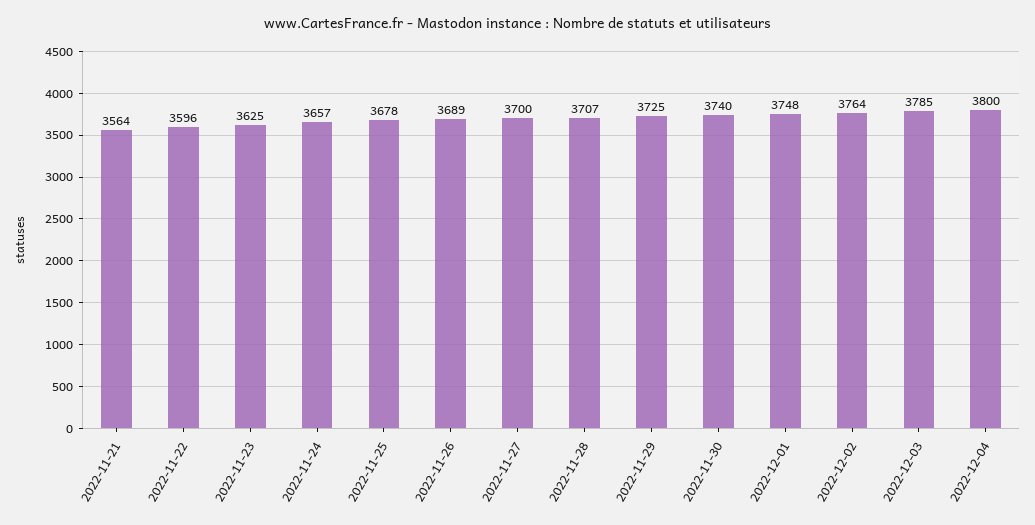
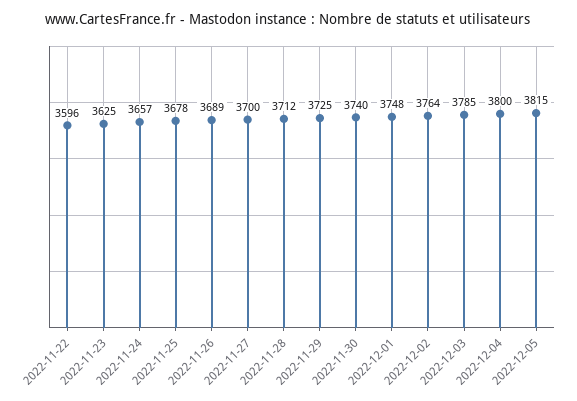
2022-11-21: 3564 -> none
2022-11-28: 3707 -> 3712
2022-12-05: none -> 3815

